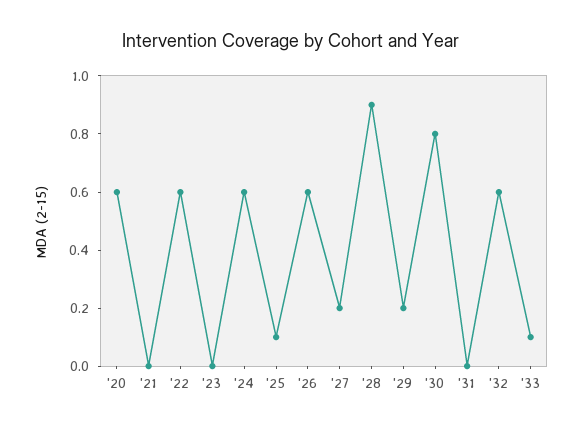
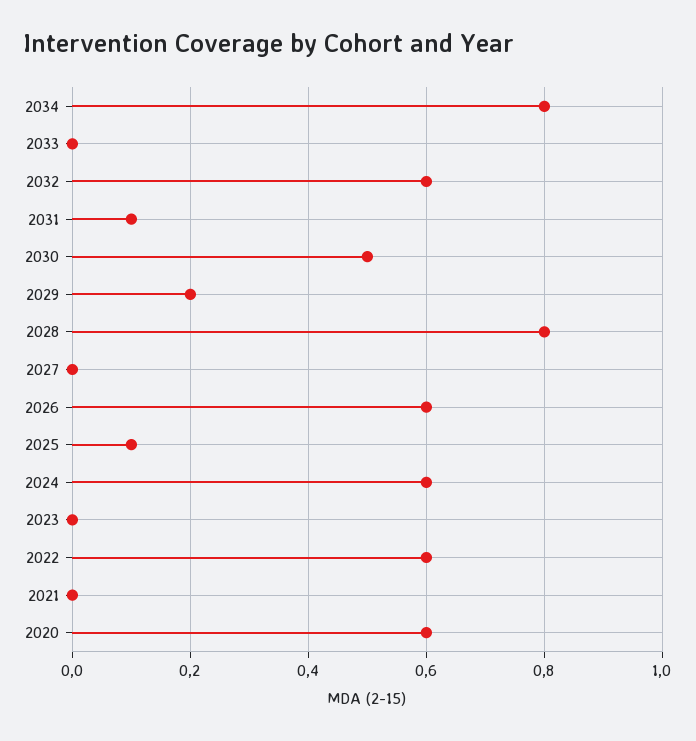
'27: 0.2 -> 0
'28: 0.9 -> 0.8
'30: 0.8 -> 0.5
'31: 0 -> 0.1
'33: 0.1 -> 0
2034: none -> 0.8

